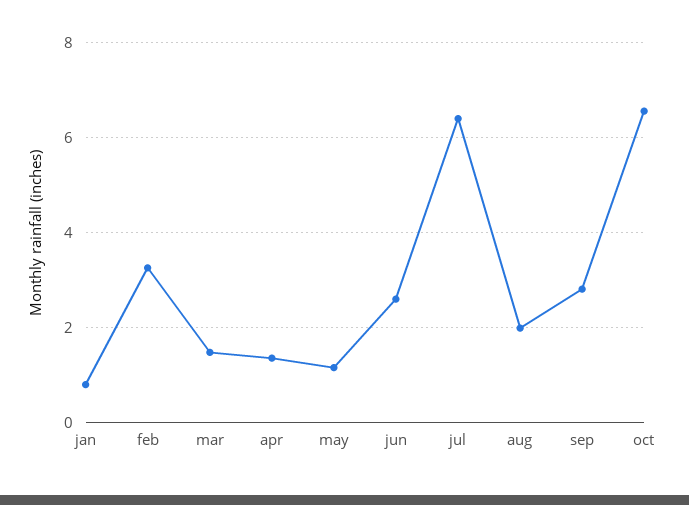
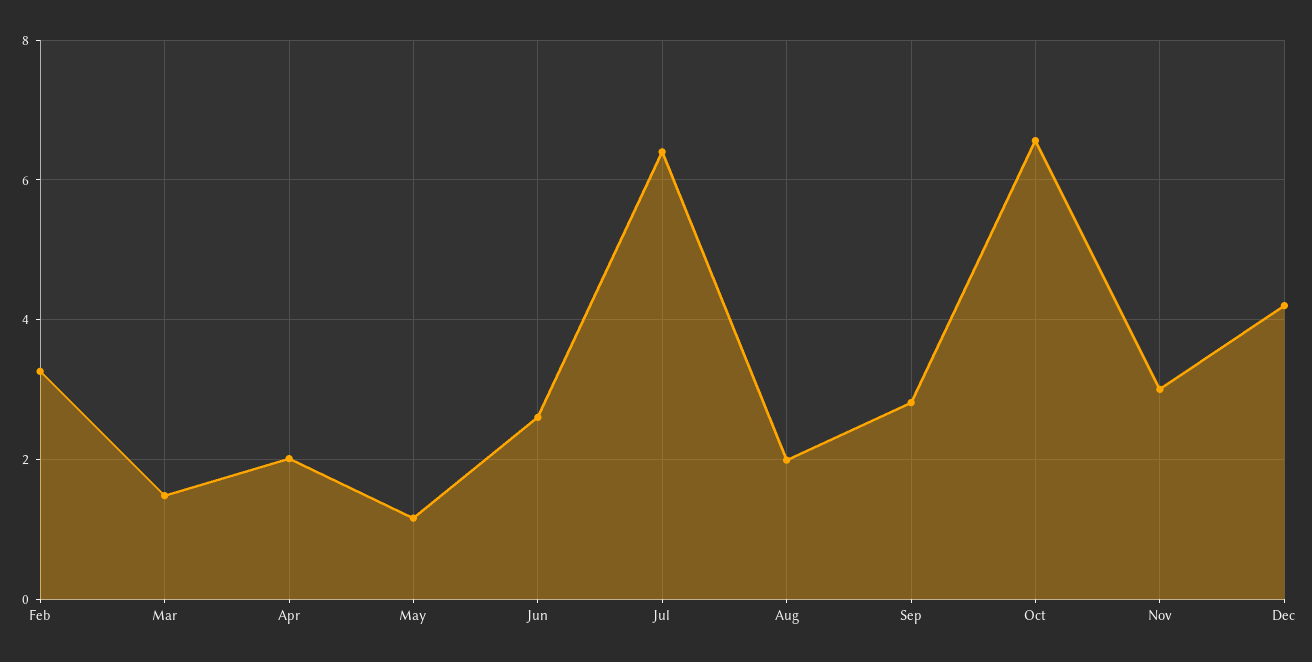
jan: 0.8 -> none
apr: 1.4 -> 2
Nov: none -> 3
Dec: none -> 4.2

